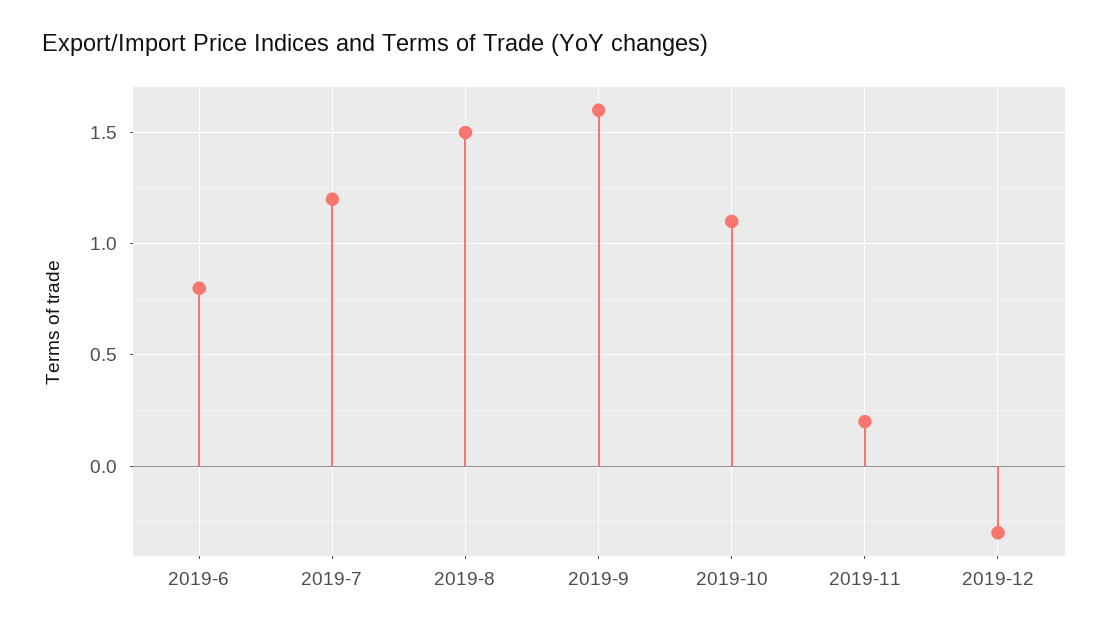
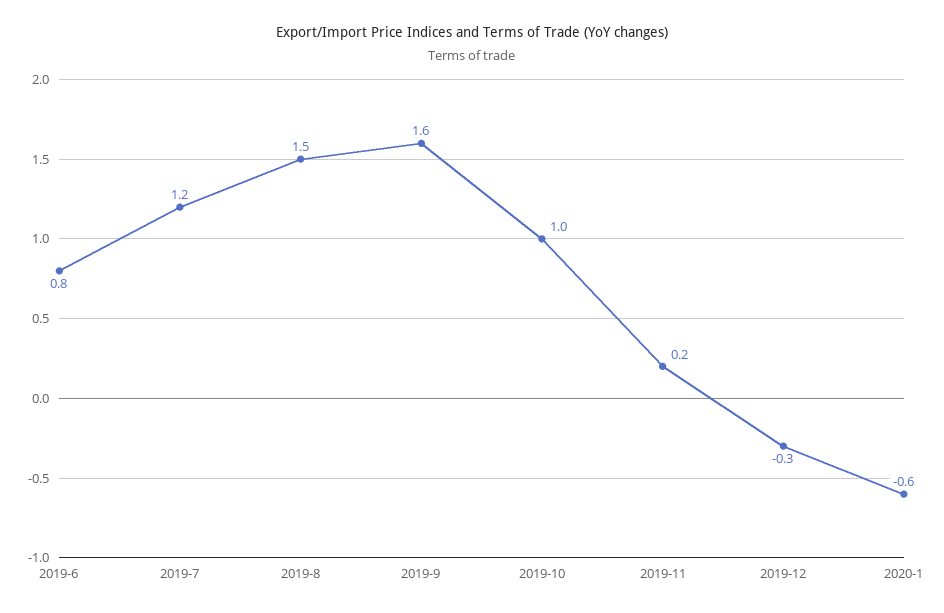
2019-10: 1.1 -> 1
2020-1: none -> -0.6

